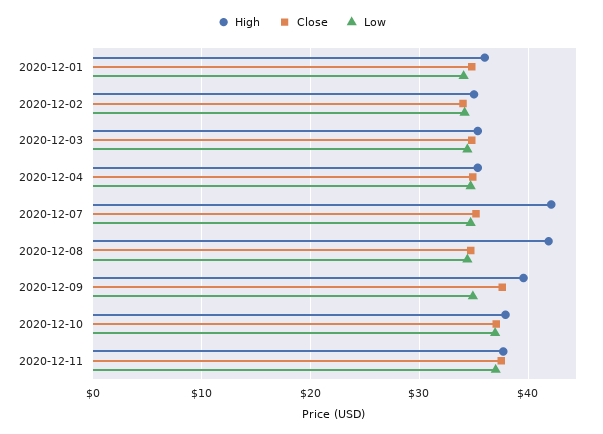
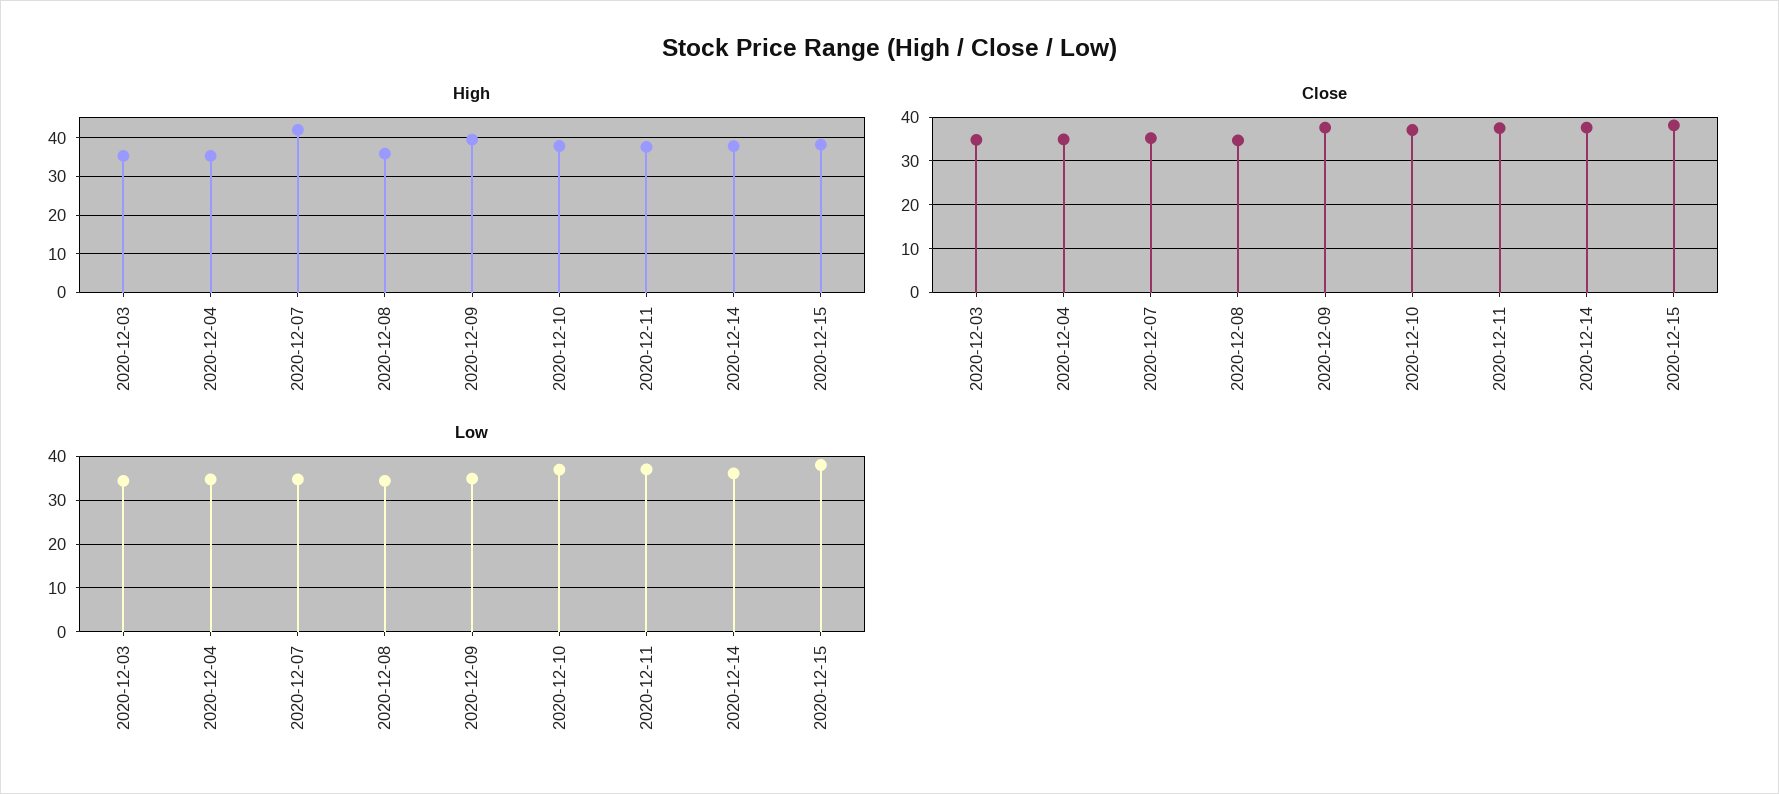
High, 2020-12-01: 36 -> none
Close, 2020-12-01: 35 -> none
Low, 2020-12-01: 34 -> none
High, 2020-12-02: 35 -> none
Close, 2020-12-02: 34 -> none
Low, 2020-12-02: 34 -> none
High, 2020-12-08: 42 -> 36
High, 2020-12-14: none -> 38
High, 2020-12-15: none -> 38
Close, 2020-12-14: none -> 38
Close, 2020-12-15: none -> 38
Low, 2020-12-14: none -> 36
Low, 2020-12-15: none -> 38

